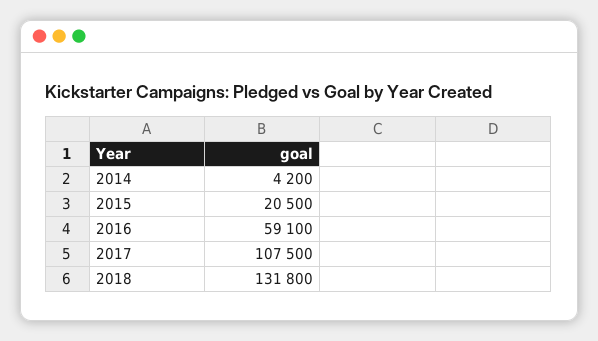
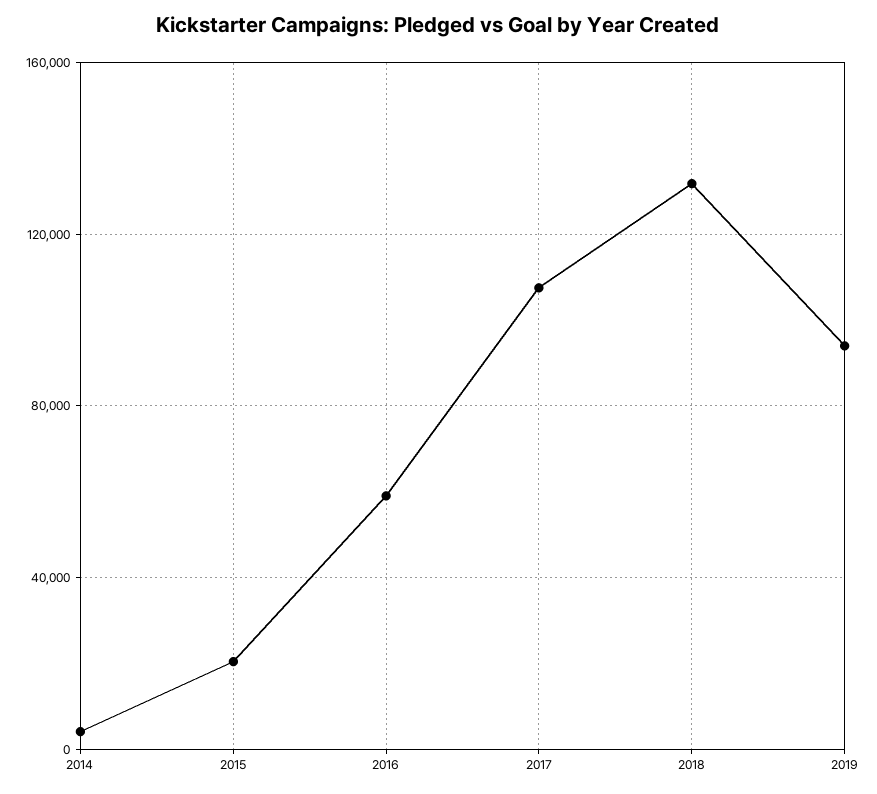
2019: none -> 95000

